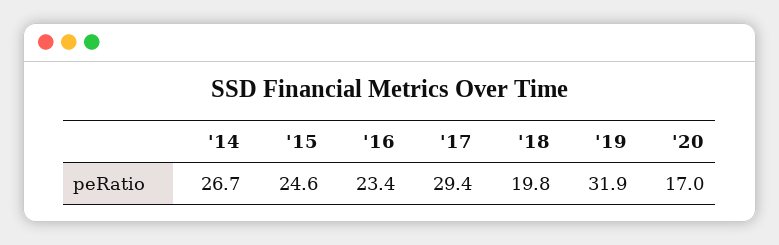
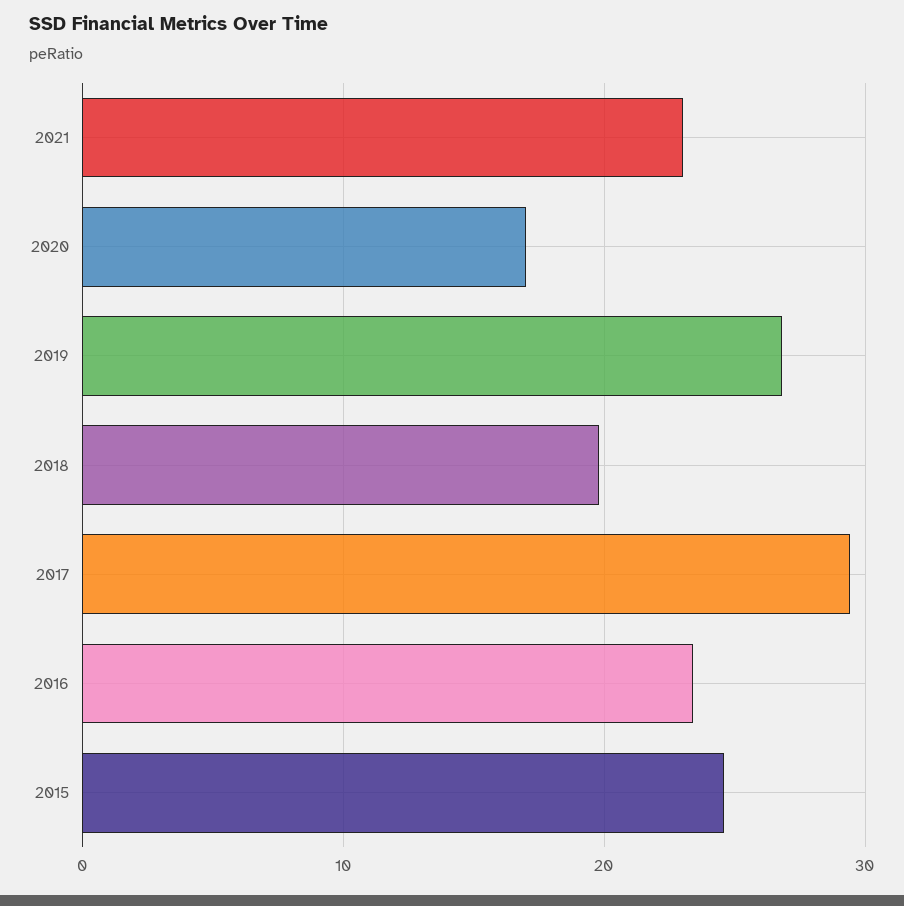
'14: 26.7 -> none
'19: 31.9 -> 27
2021: none -> 23

